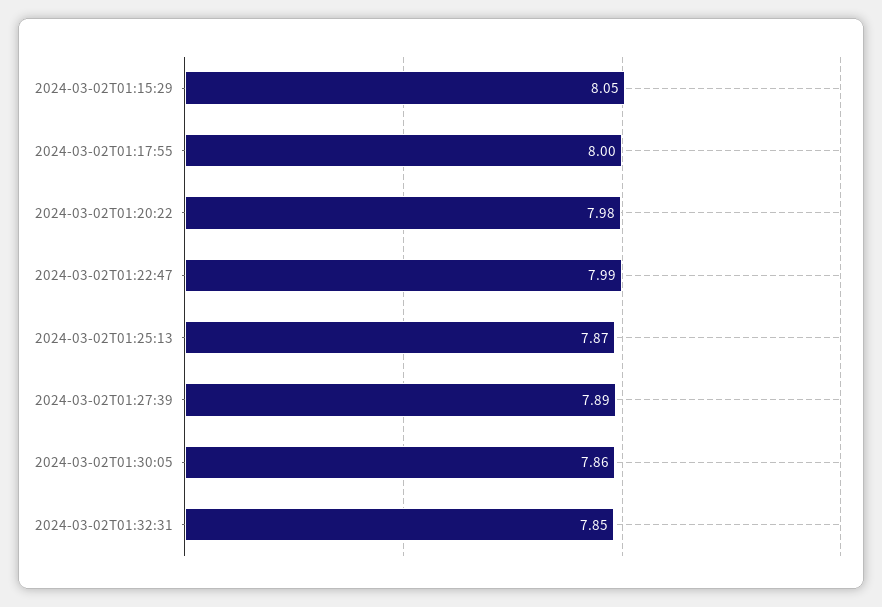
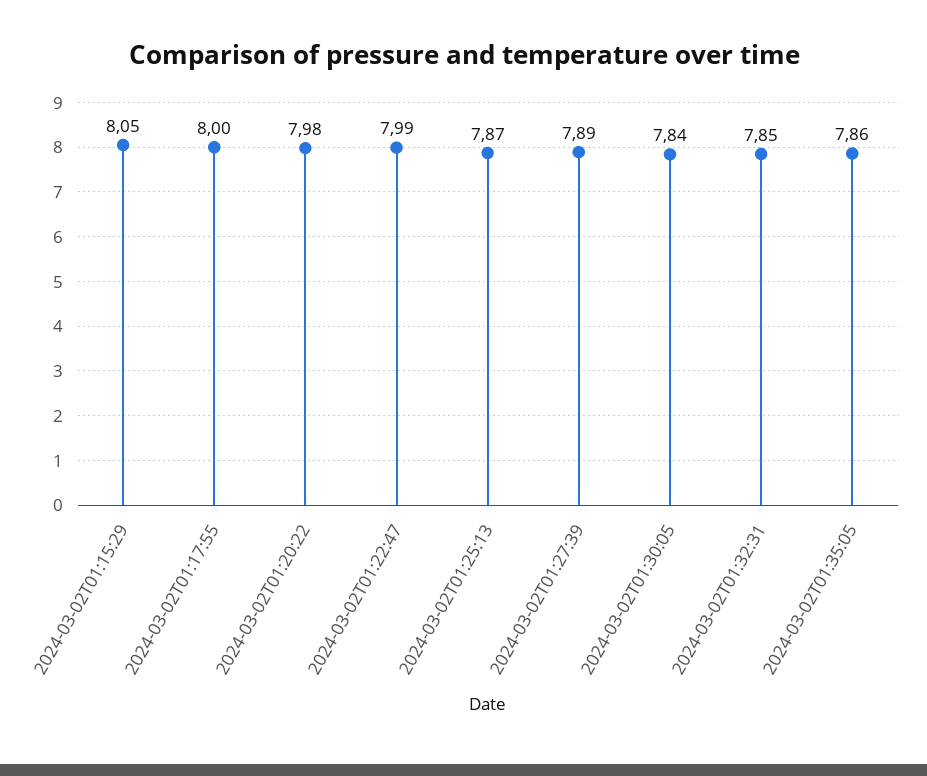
2024-03-02T01:30:05: 7.86 -> 7.84
2024-03-02T01:35:05: none -> 7.86

